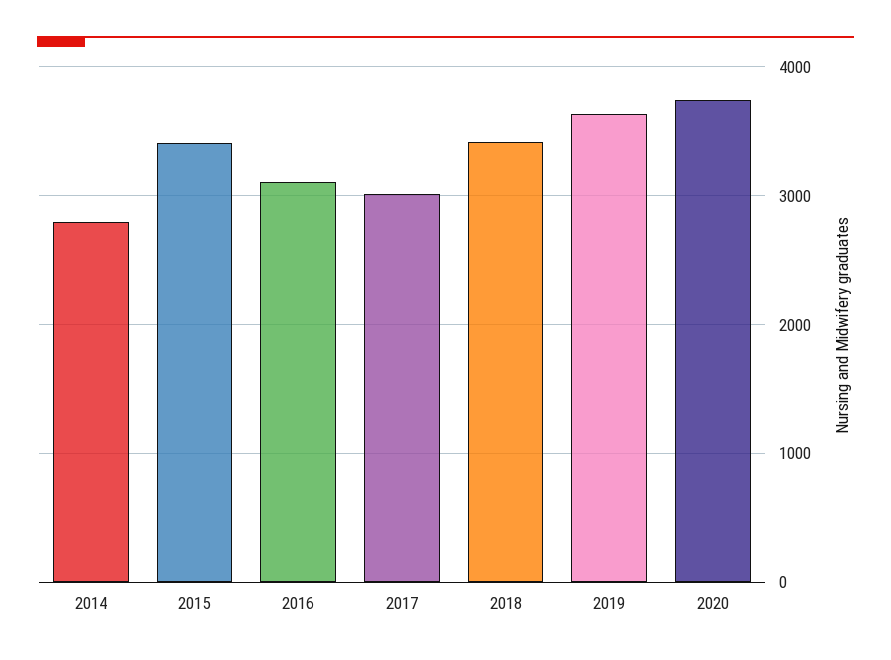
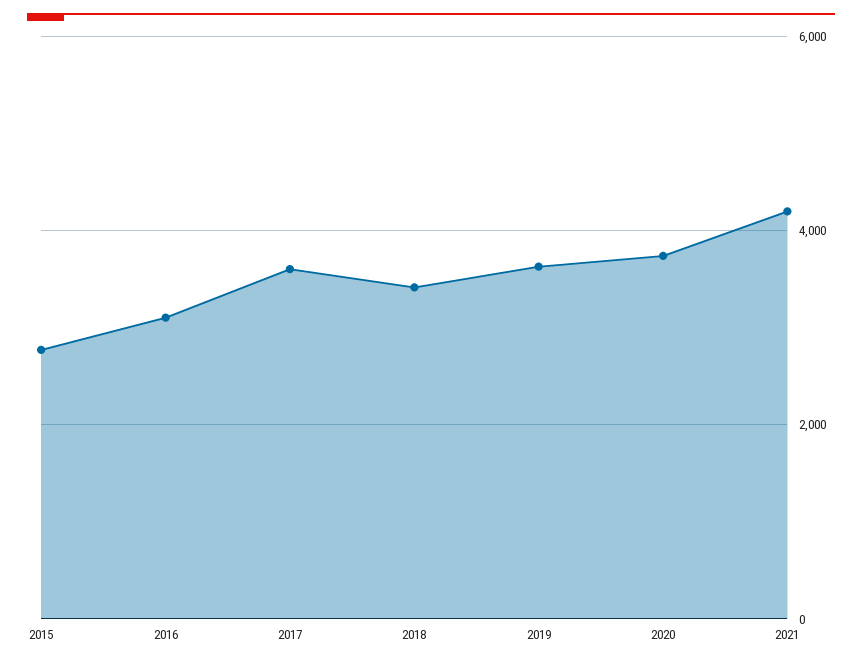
2014: 2800 -> none
2015: 3400 -> 2800
2017: 3000 -> 3600
2021: none -> 4200

